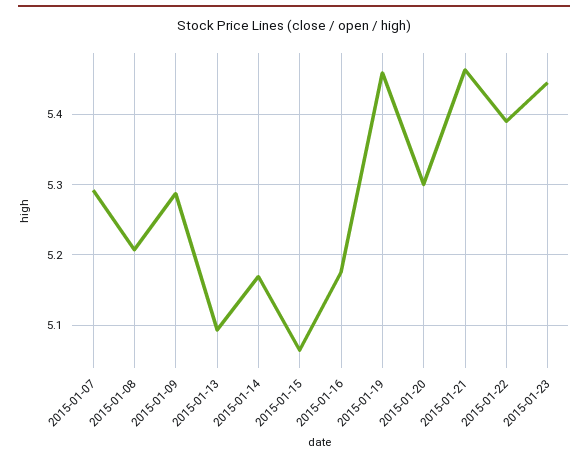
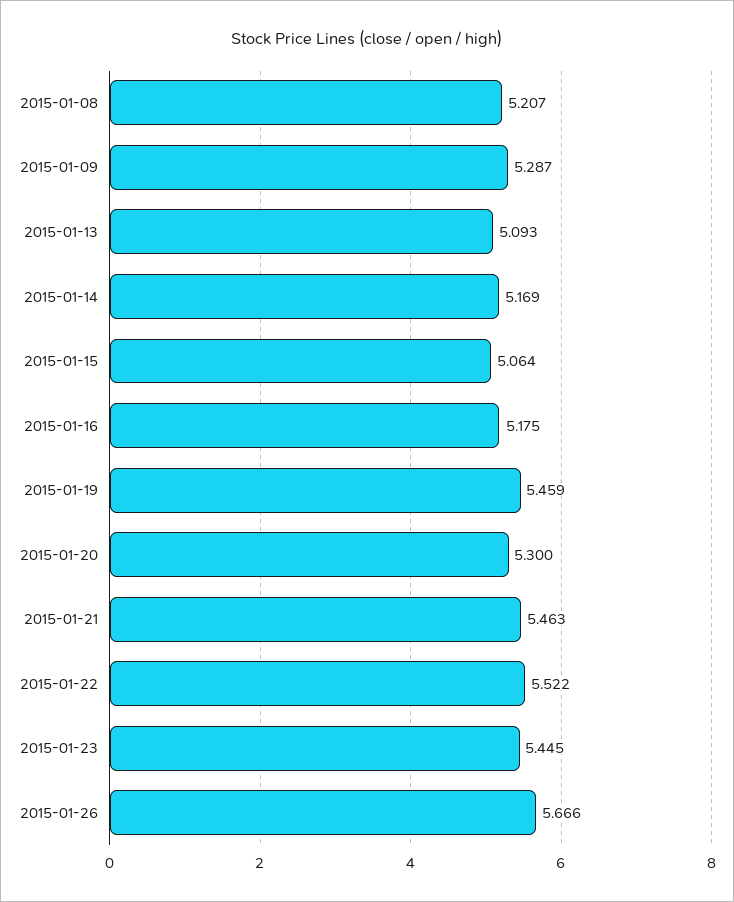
2015-01-07: 5.29 -> none
2015-01-22: 5.39 -> 5.522
2015-01-26: none -> 5.666

